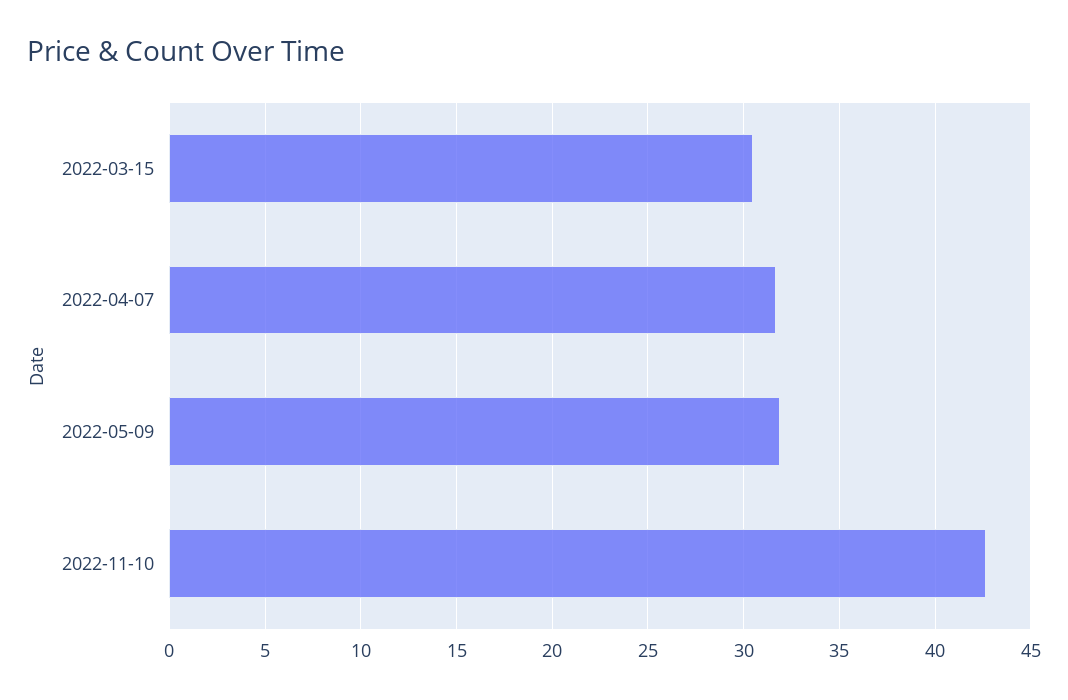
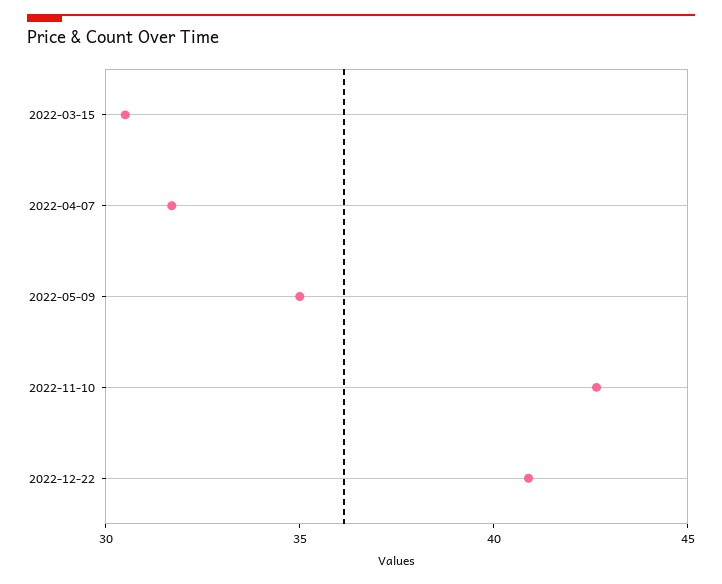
2022-05-09: 32 -> 35
2022-12-22: none -> 41

